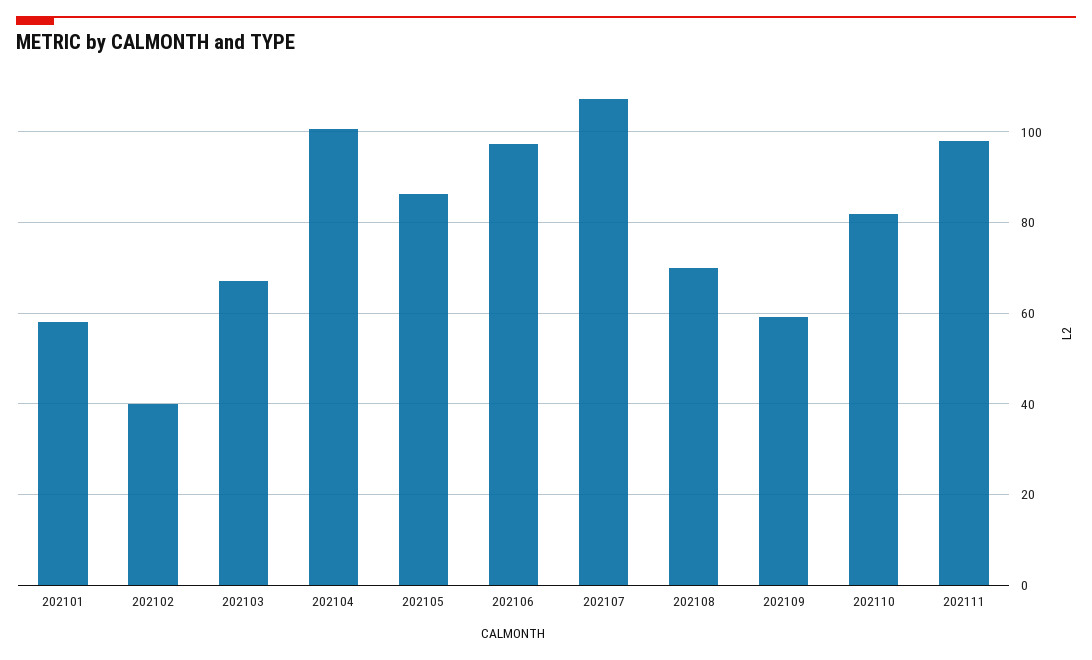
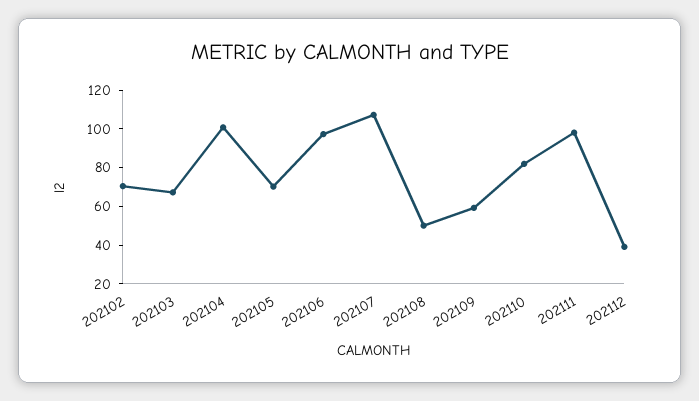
202101: 58 -> none
202102: 40 -> 70
202105: 86 -> 70
202108: 70 -> 50
202112: none -> 40

